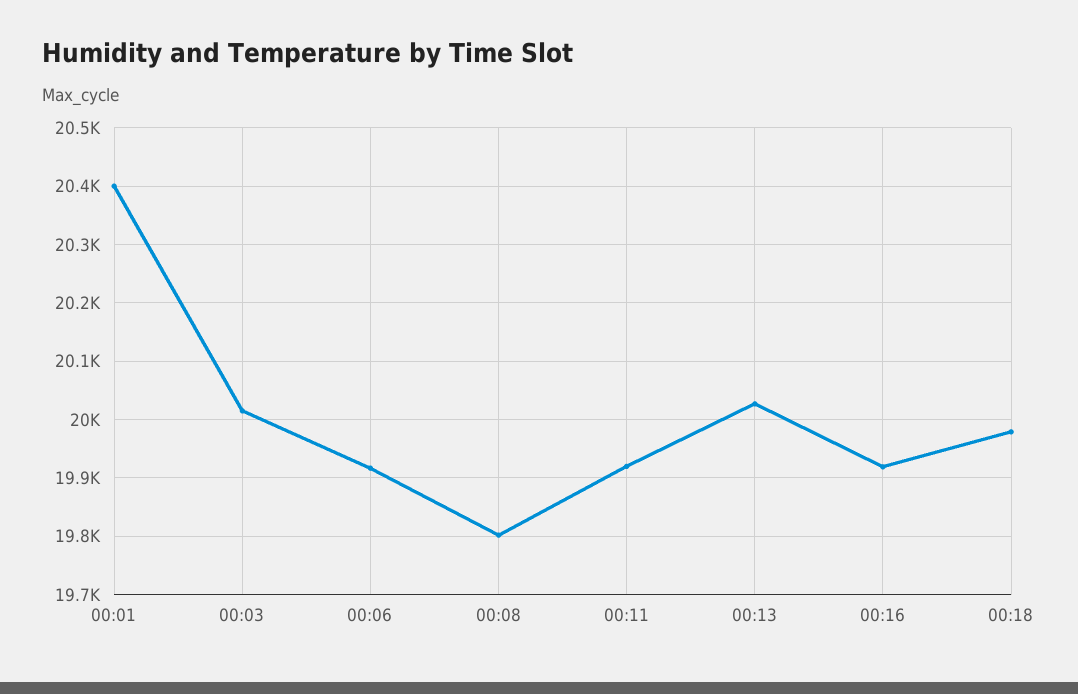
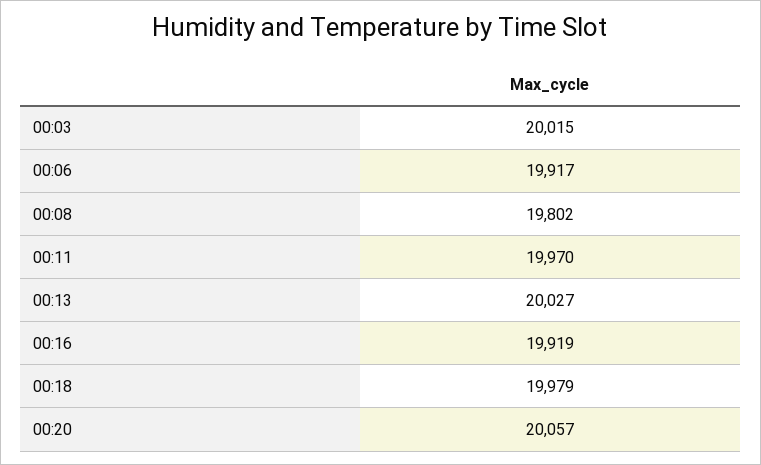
00:01: 20400 -> none
00:11: 19920 -> 19970
00:20: none -> 20057

